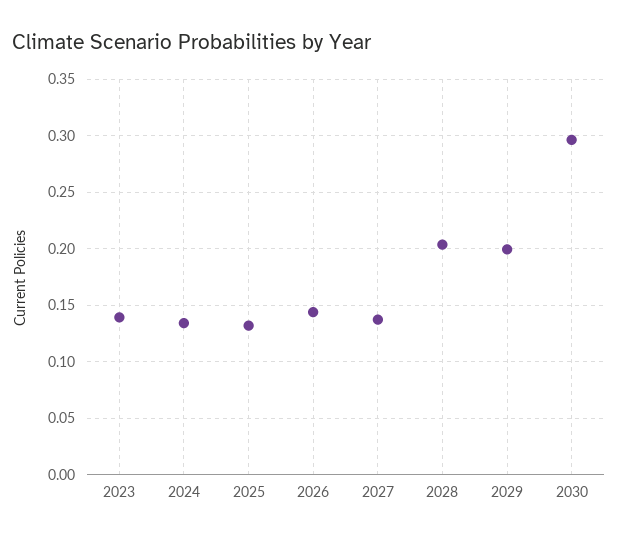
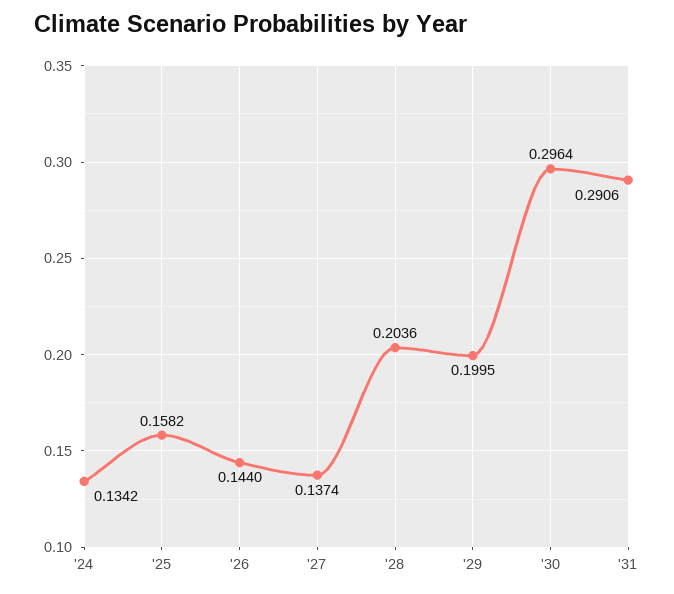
2023: 0.14 -> none
2025: 0.13 -> 0.1582
'31: none -> 0.2906

